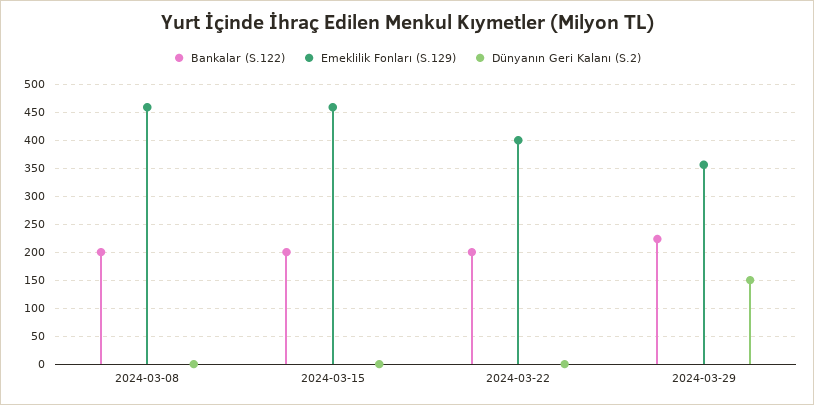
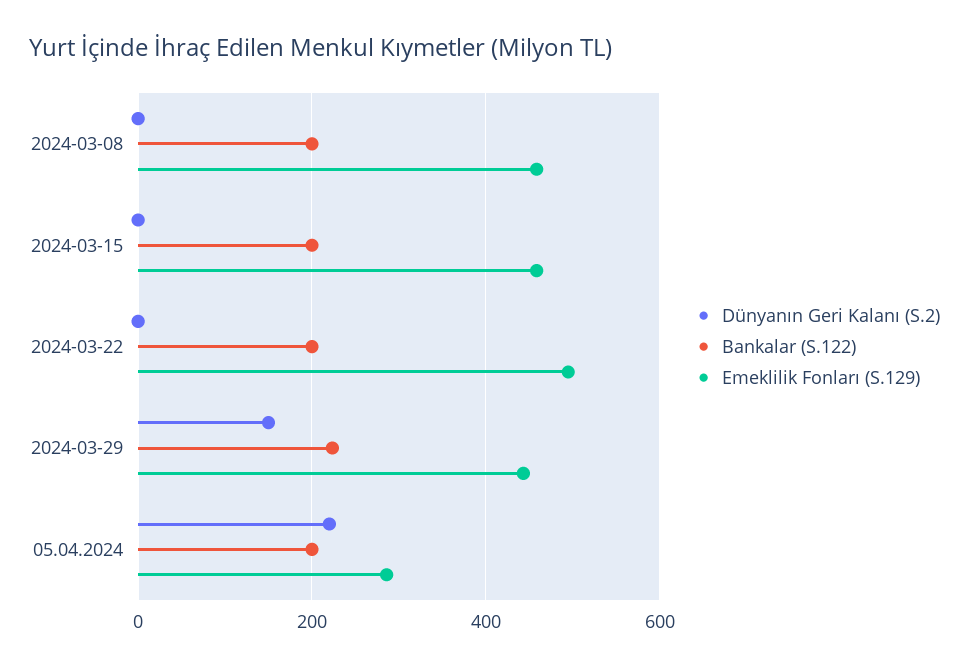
Emeklilik Fonları (S.129), 2024-03-22: 400 -> 500
Emeklilik Fonları (S.129), 2024-03-29: 350 -> 440
Dünyanın Geri Kalanı (S.2), 05.04.2024: none -> 220
Bankalar (S.122), 05.04.2024: none -> 200
Emeklilik Fonları (S.129), 05.04.2024: none -> 280

